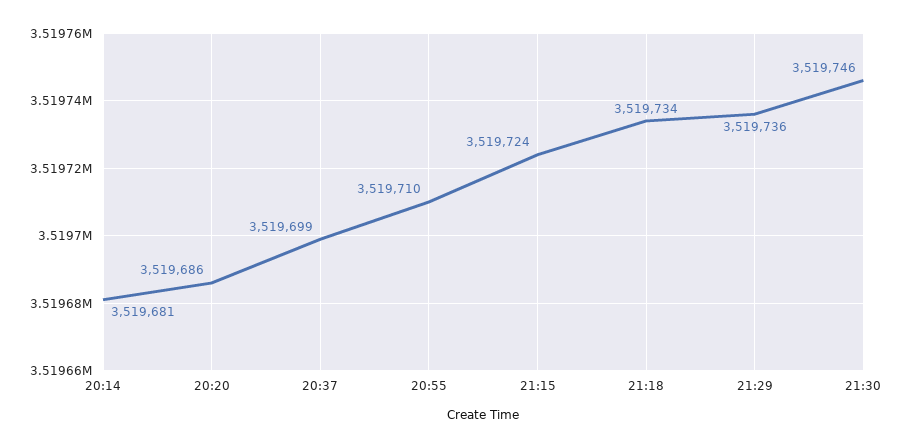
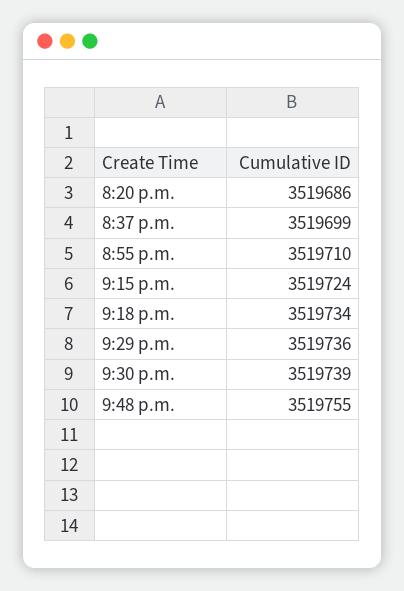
20:14: 3519681 -> none
21:30: 3519746 -> 3519739
9:48 p.m.: none -> 3519755

